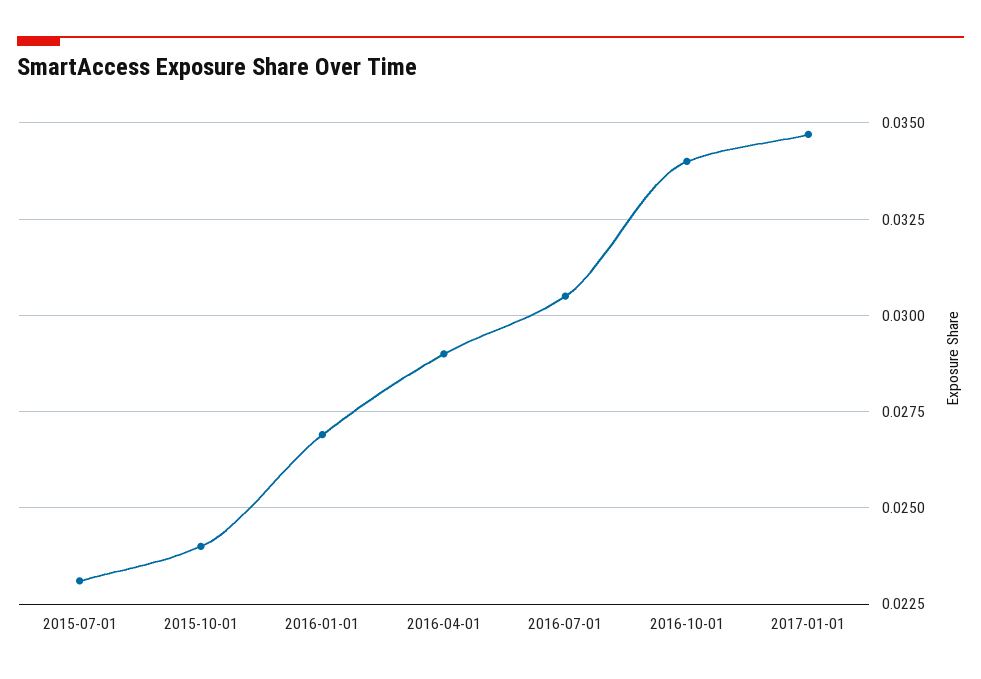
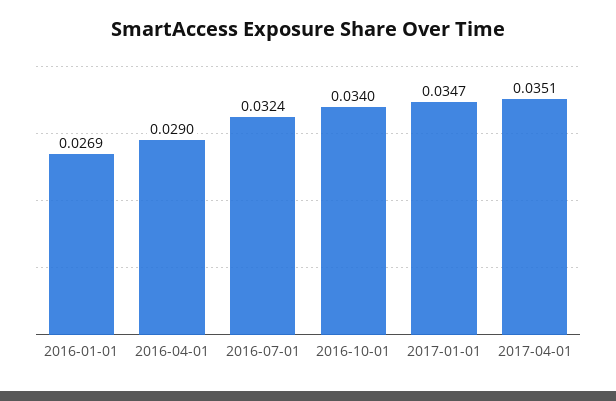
2015-07-01: 0.023 -> none
2015-10-01: 0.024 -> none
2016-07-01: 0.0305 -> 0.0324
2017-04-01: none -> 0.0351

